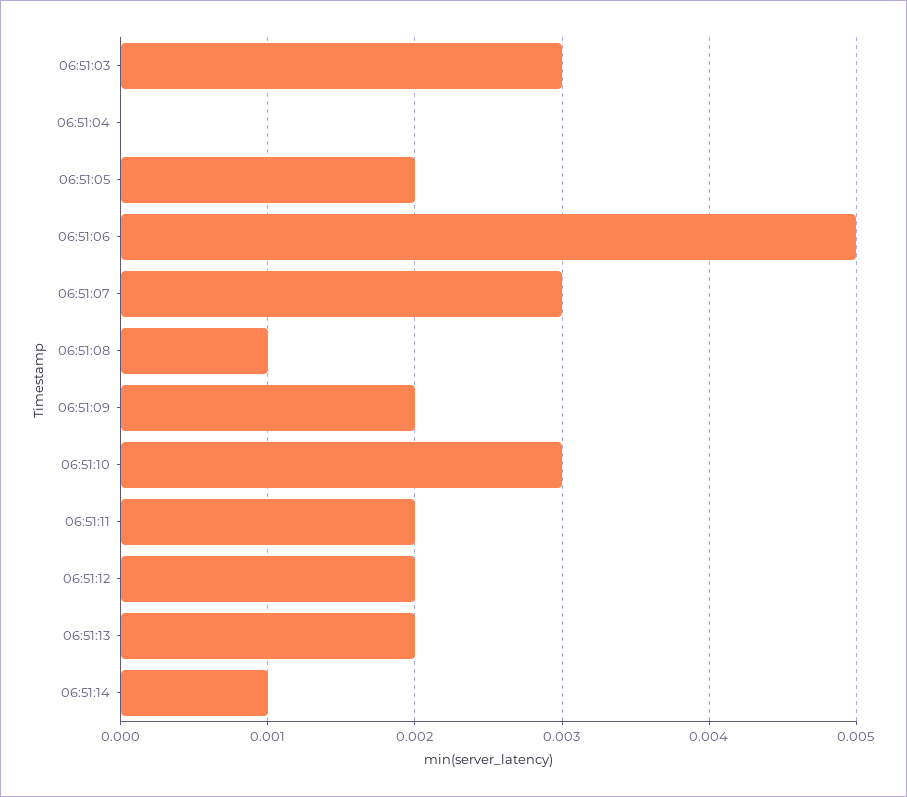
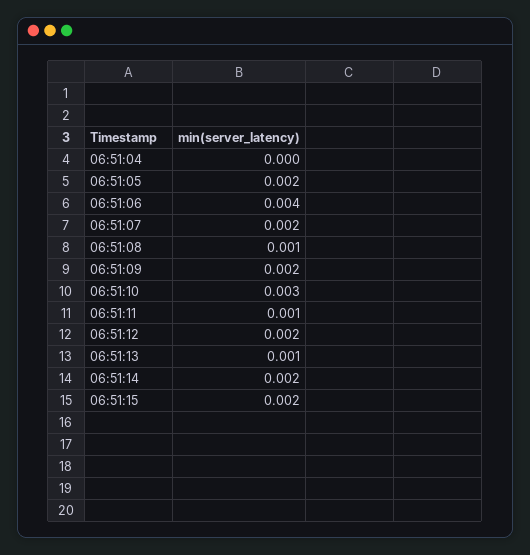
06:51:03: 0.003 -> none
06:51:06: 0.005 -> 0.004
06:51:07: 0.003 -> 0.002
06:51:11: 0.002 -> 0.001
06:51:13: 0.002 -> 0.001
06:51:14: 0.001 -> 0.002
06:51:15: none -> 0.002

